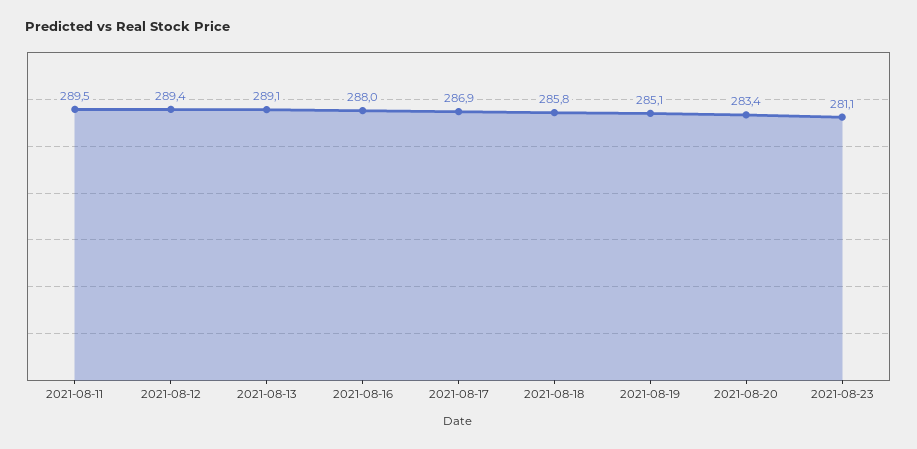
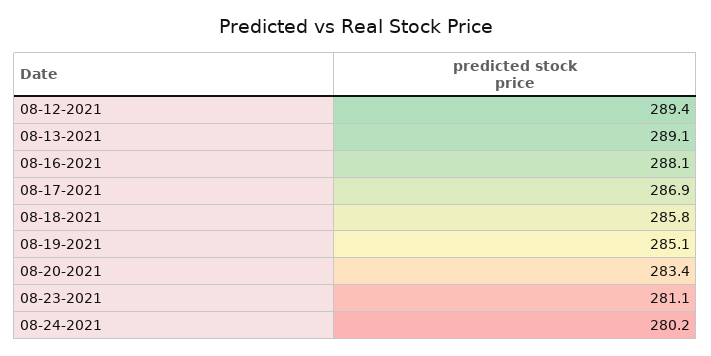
2021-08-11: 289.5 -> none
2021-08-16: 288 -> 288.1
08-24-2021: none -> 280.2

